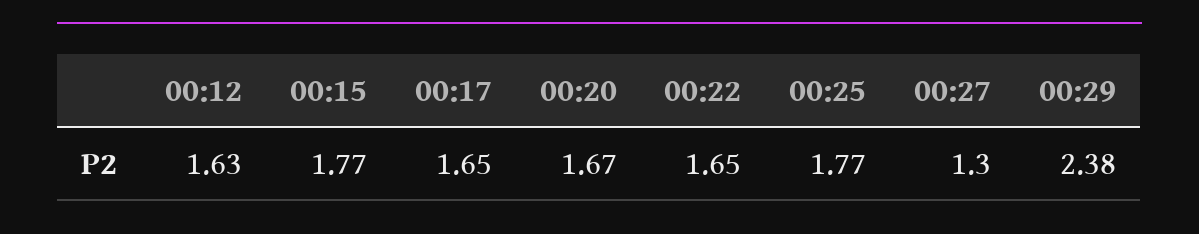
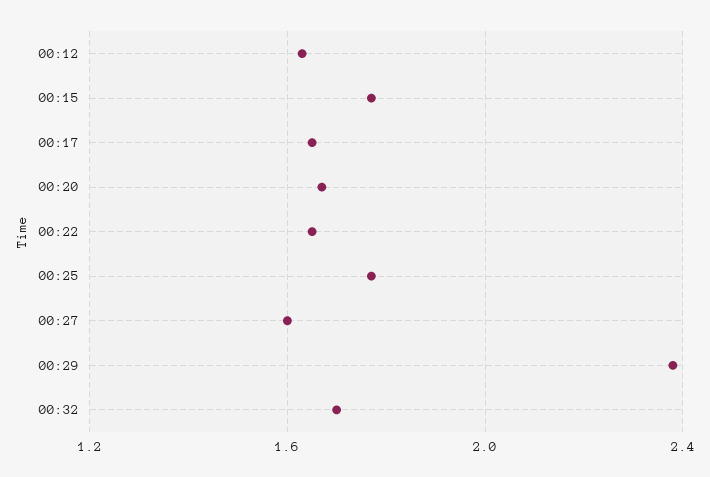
00:27: 1.3 -> 1.6
00:32: none -> 1.7

